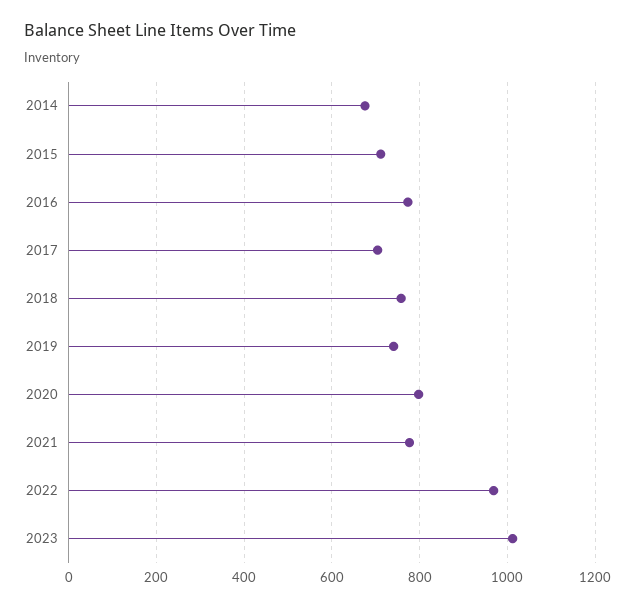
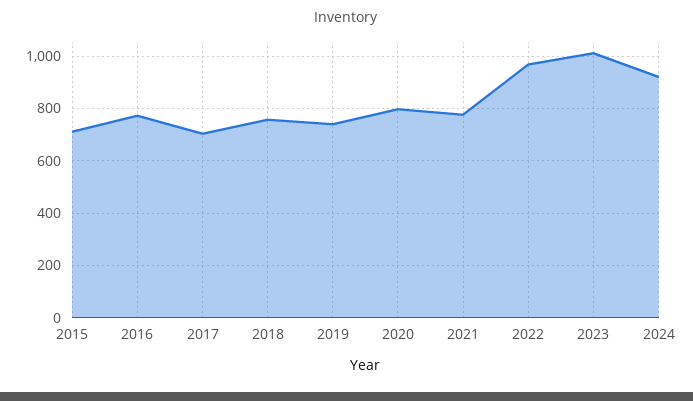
2014: 680 -> none
2024: none -> 925

